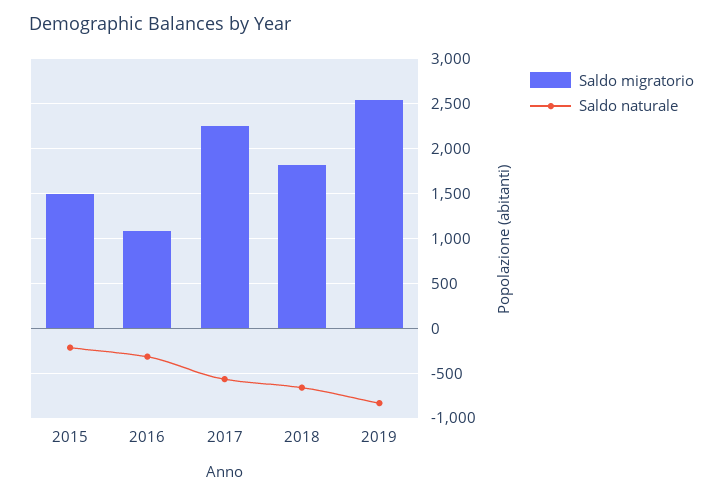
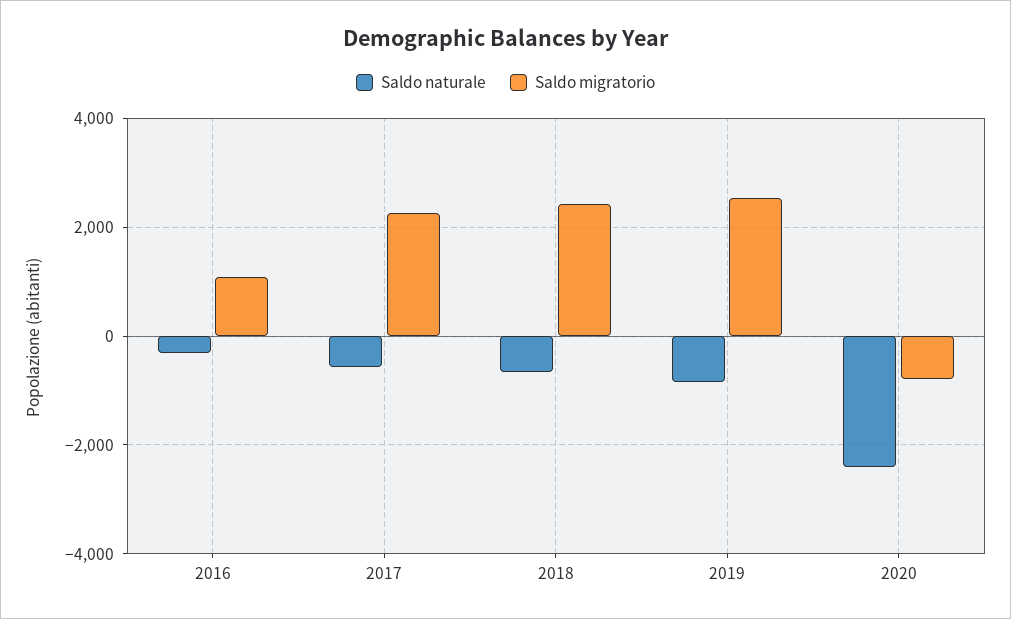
Saldo migratorio, 2015: 1500 -> none
Saldo naturale, 2015: -200 -> none
Saldo migratorio, 2018: 1800 -> 2400
Saldo naturale, 2020: none -> -2400
Saldo migratorio, 2020: none -> -800

